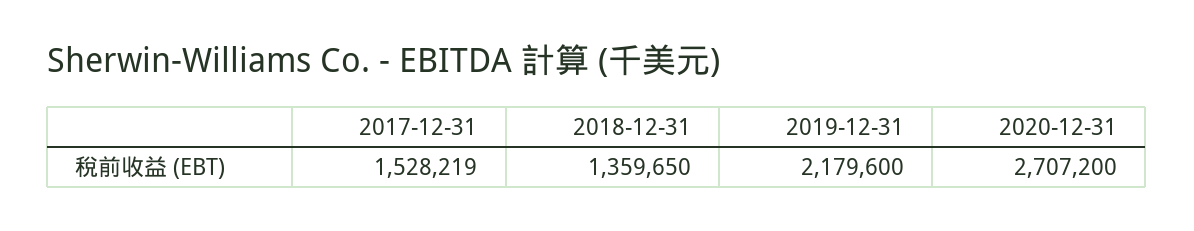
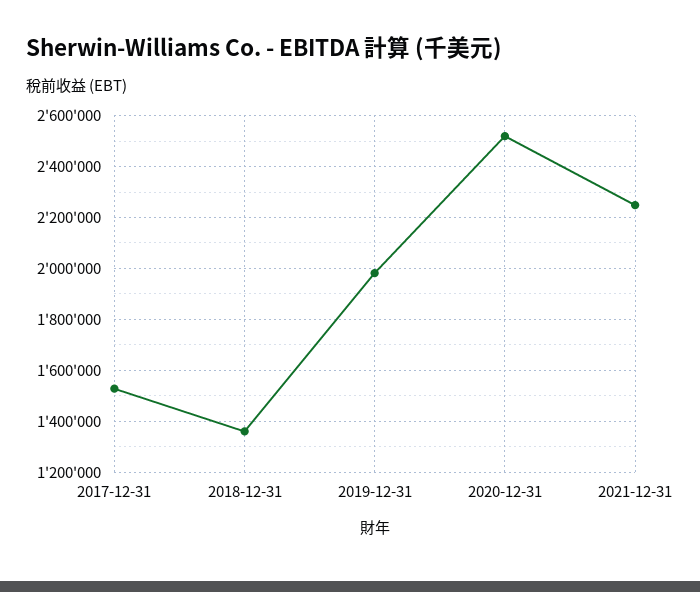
2019-12-31: 2179600 -> 1975000
2020-12-31: 2707200 -> 2525000
2021-12-31: none -> 2250000

